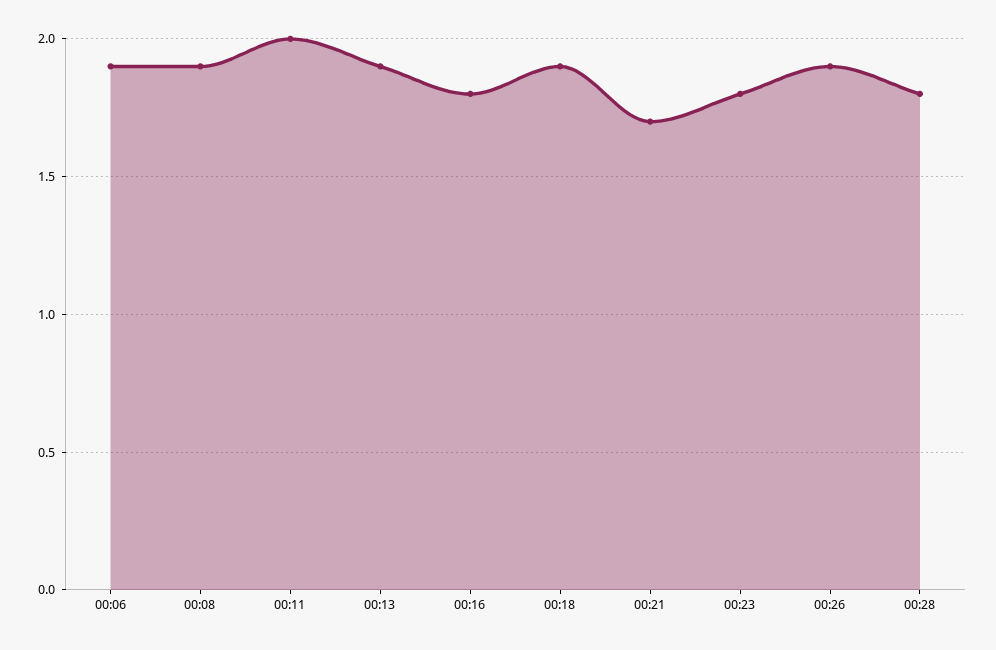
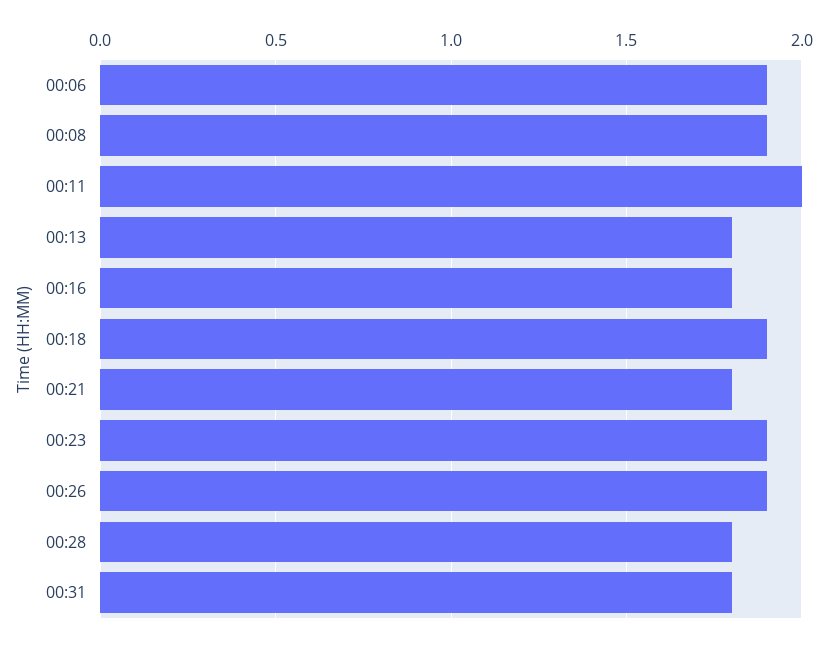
00:13: 1.9 -> 1.8
00:21: 1.7 -> 1.8
00:23: 1.8 -> 1.9
00:31: none -> 1.8

